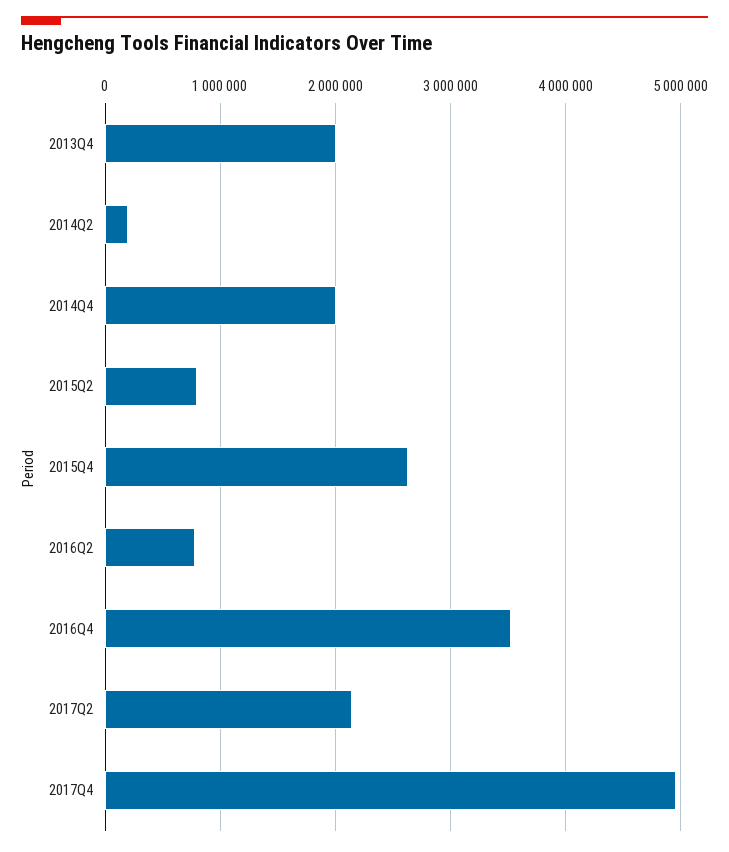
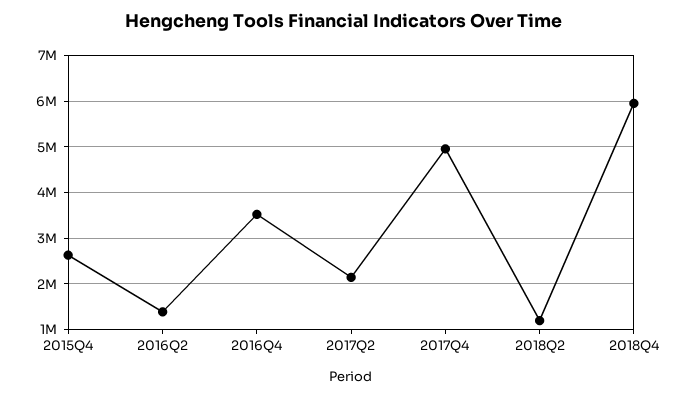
2013Q4: 2000000 -> none
2014Q2: 200000 -> none
2014Q4: 2000000 -> none
2015Q2: 800000 -> none
2016Q2: 800000 -> 1400000
2018Q2: none -> 1200000
2018Q4: none -> 6000000

